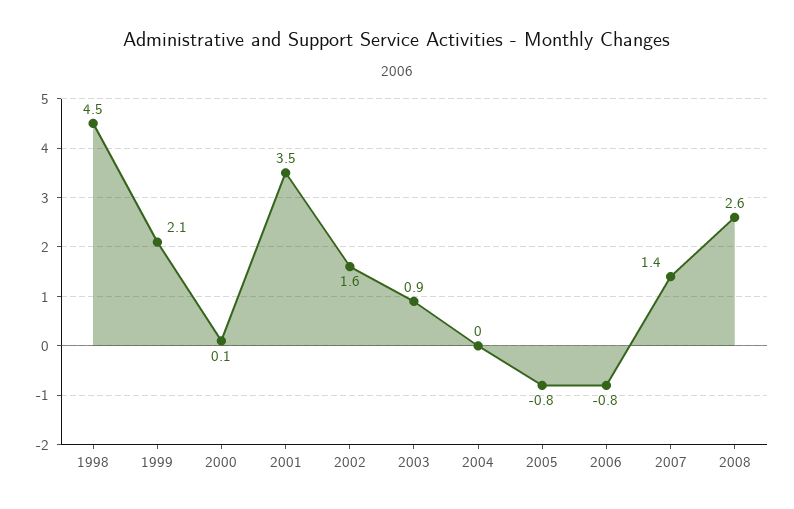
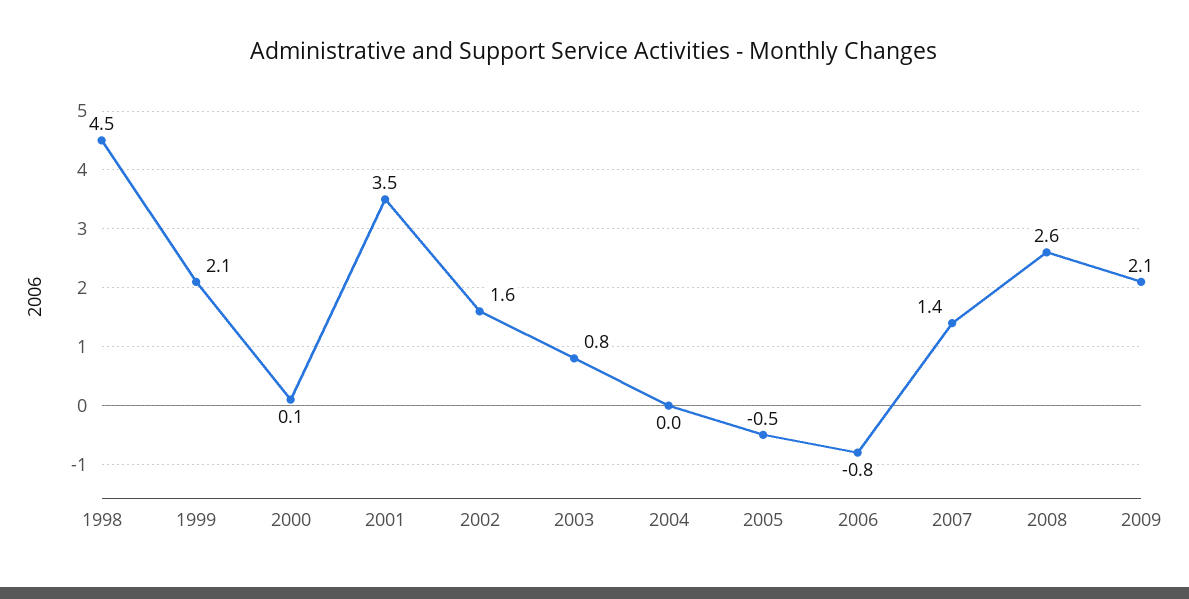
2003: 0.9 -> 0.8
2005: -0.8 -> -0.5
2009: none -> 2.1

